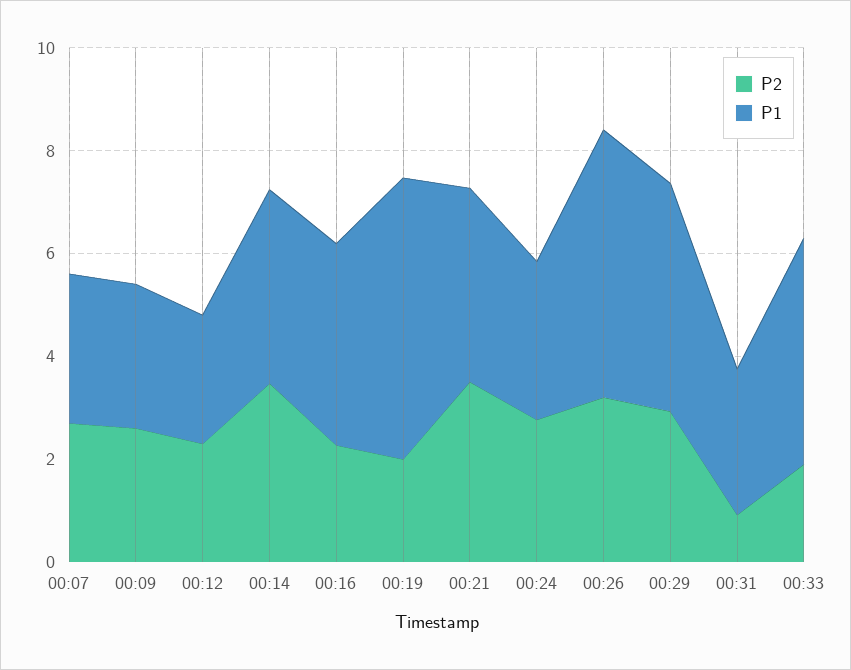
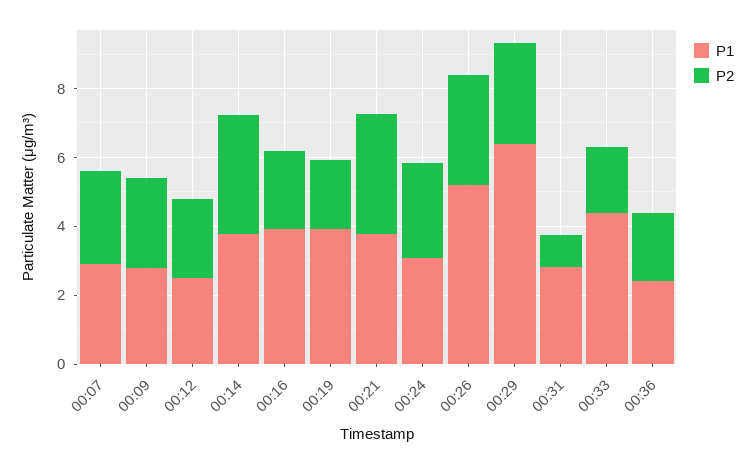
P1, 00:19: 5.5 -> 4
P1, 00:29: 4.5 -> 6.5
P1, 00:36: none -> 2.5
P2, 00:36: none -> 2

